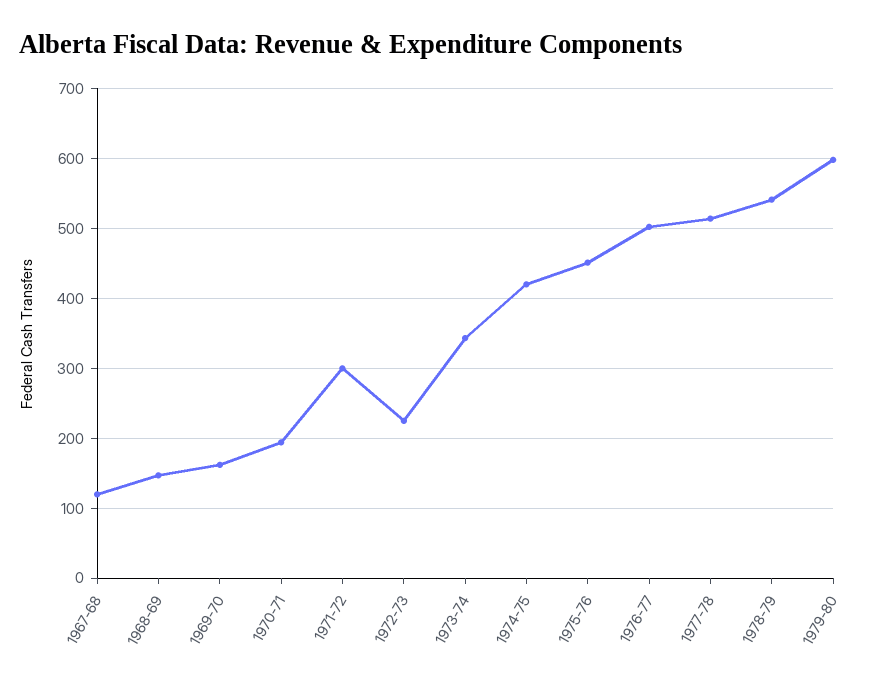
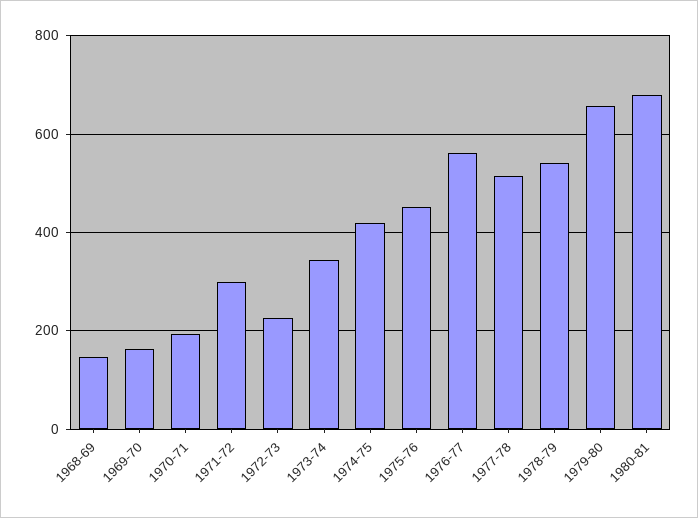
1967-68: 120 -> none
1976-77: 500 -> 560
1979-80: 600 -> 660
1980-81: none -> 680

